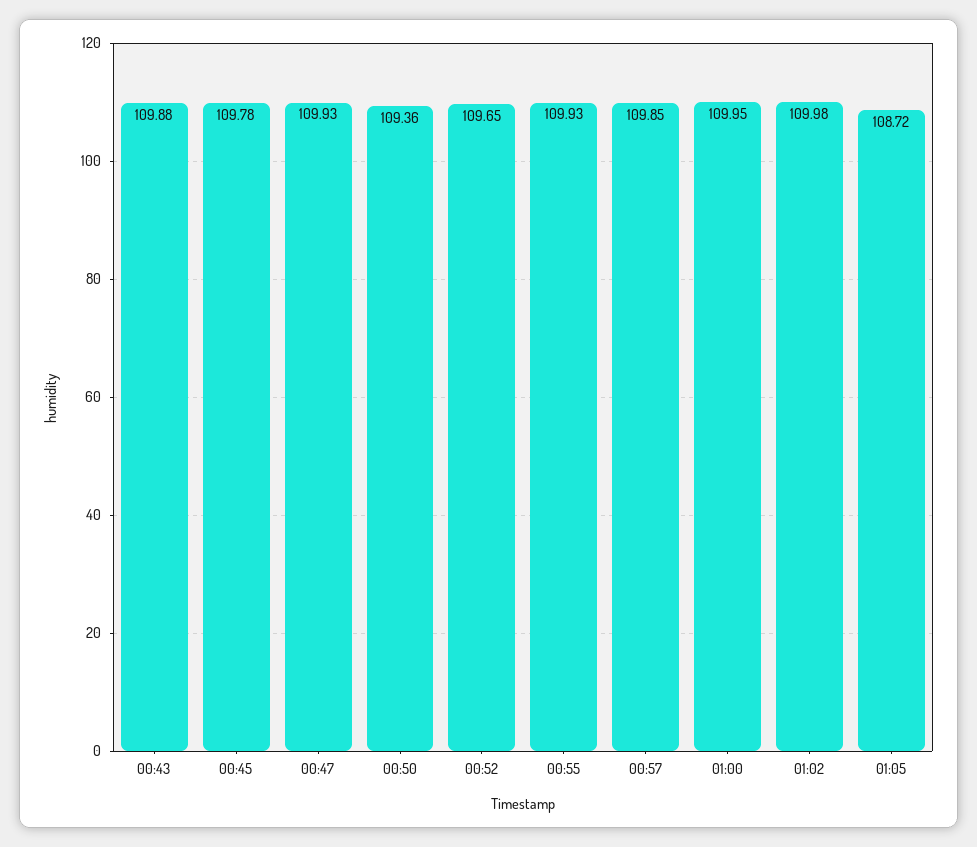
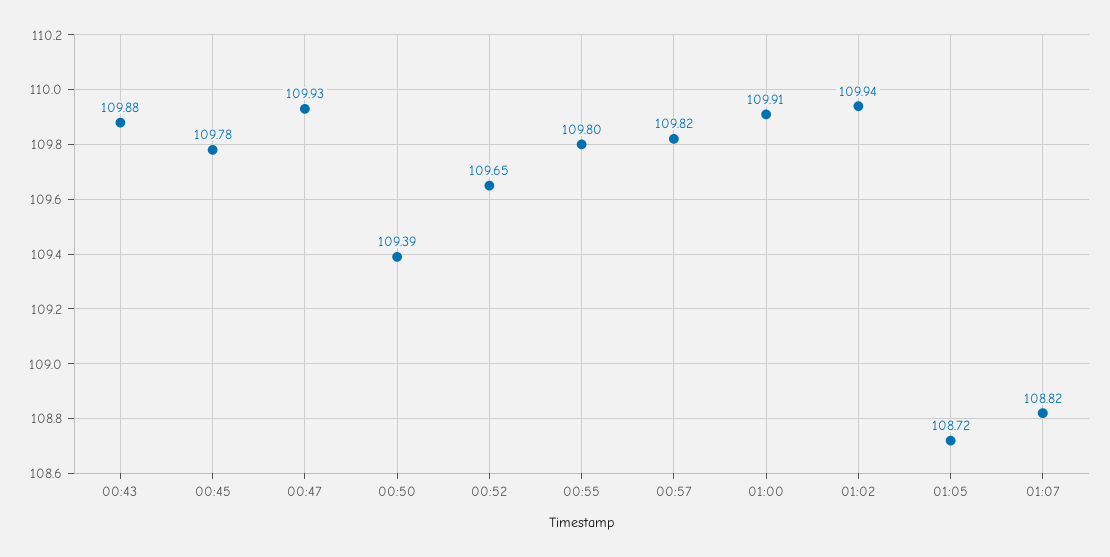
00:50: 109.36 -> 109.39
00:55: 109.93 -> 109.8
00:57: 109.85 -> 109.82
01:00: 109.95 -> 109.91
01:02: 109.98 -> 109.94
01:07: none -> 108.82

